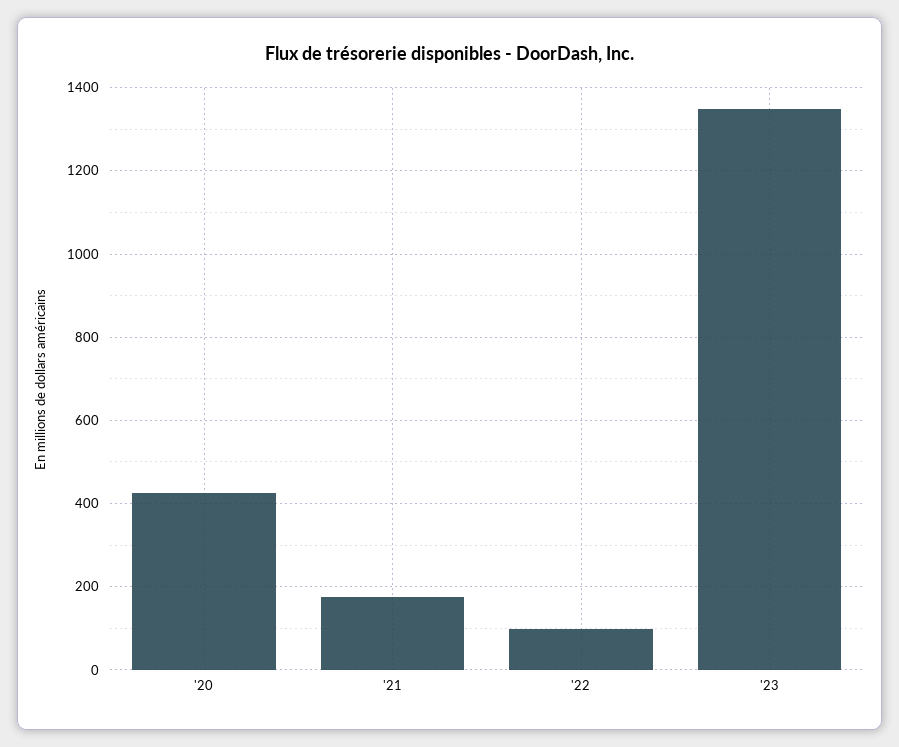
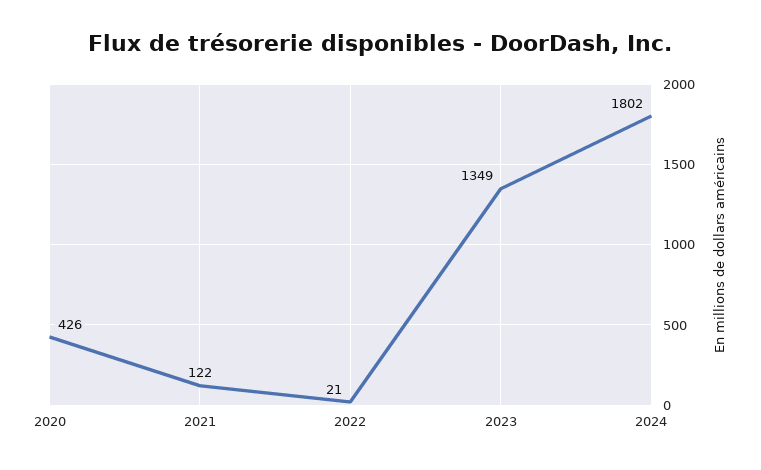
'21: 180 -> 122
'22: 100 -> 21
2024: none -> 1802

